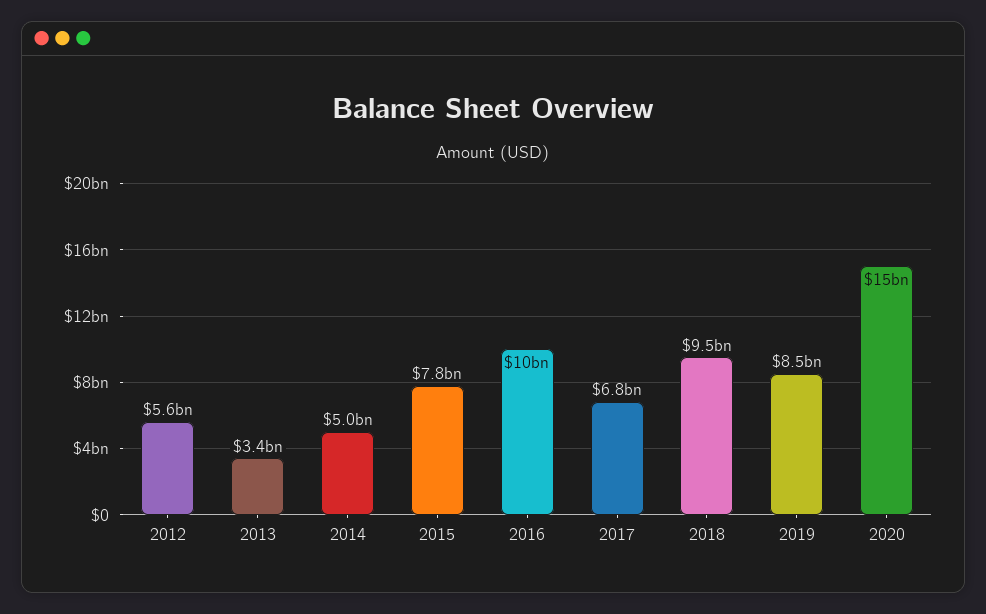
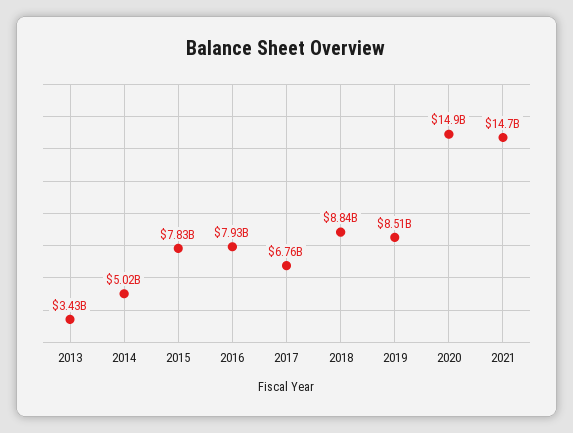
2012: 5600000000 -> none
2016: 10000000000 -> 7930000000
2018: 9500000000 -> 8840000000
2021: none -> 14700000000

